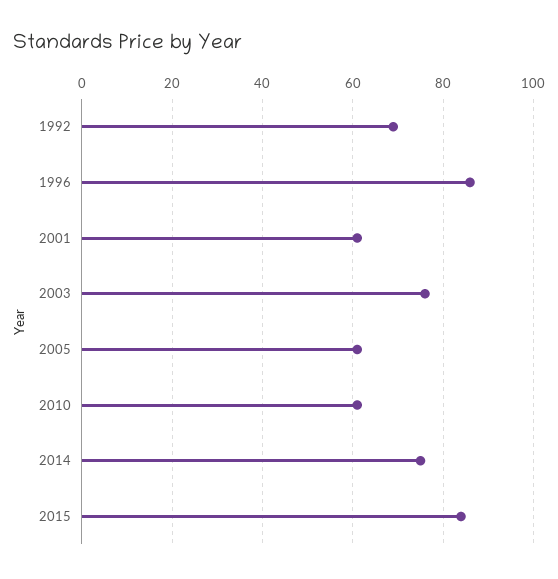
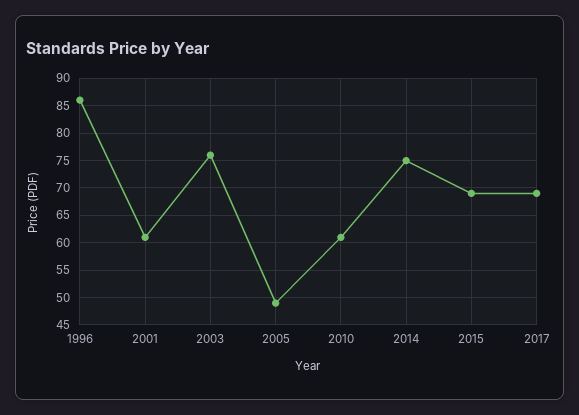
1992: 70 -> none
2005: 60 -> 50
2015: 85 -> 70
2017: none -> 70

